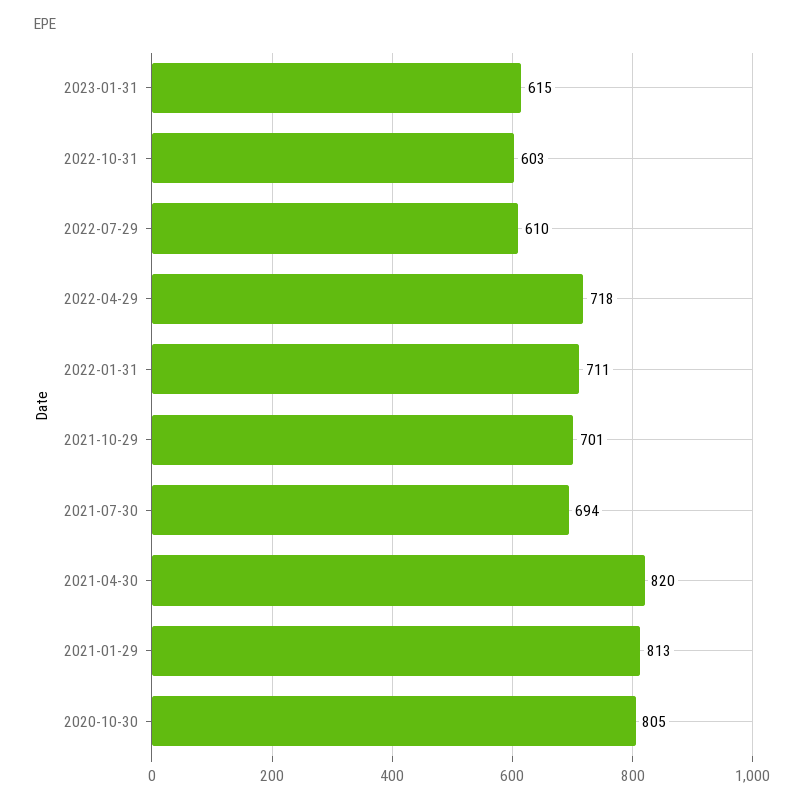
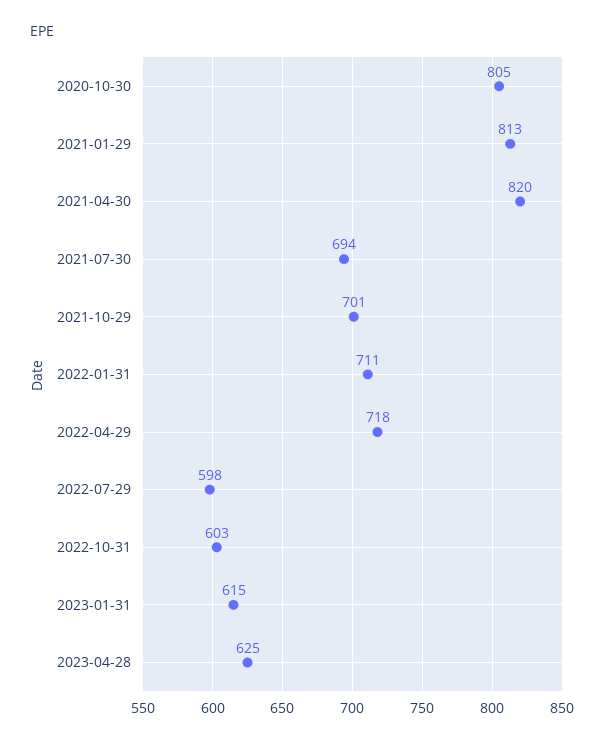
2022-07-29: 610 -> 598
2023-04-28: none -> 625

